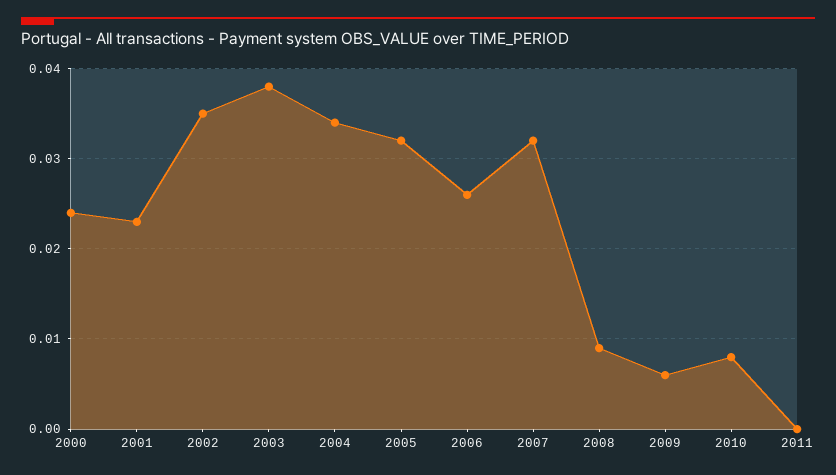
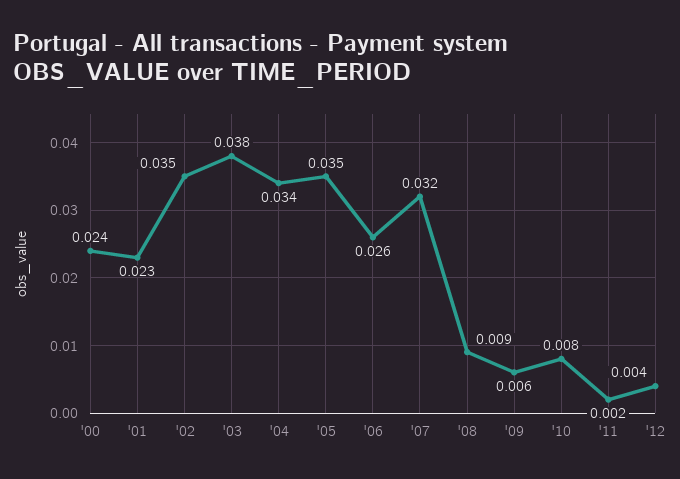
2005: 0.032 -> 0.035
2011: 0 -> 0.002
'12: none -> 0.004

